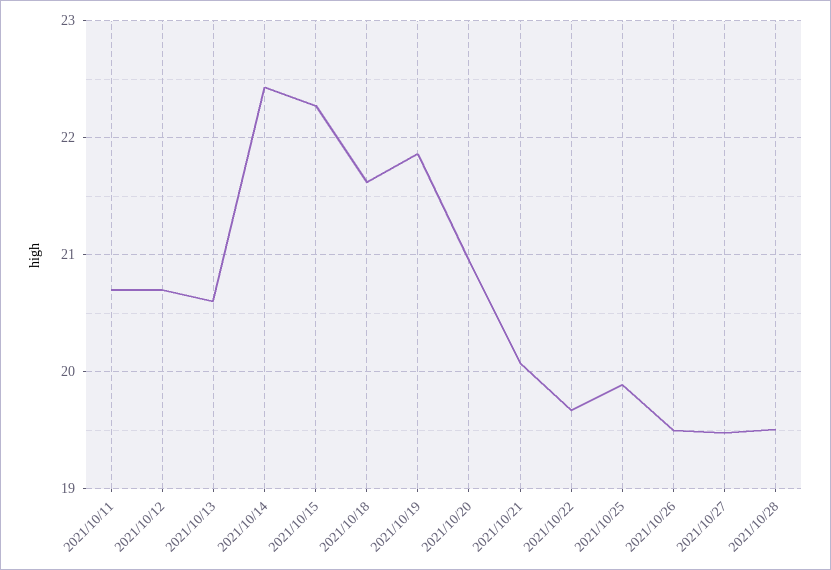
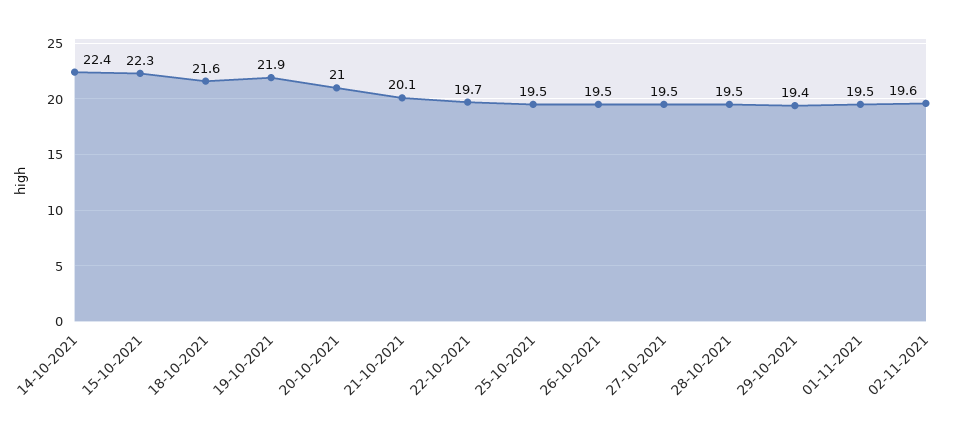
2021/10/11: 20.7 -> none
2021/10/12: 20.7 -> none
2021/10/13: 20.6 -> none
2021/10/25: 19.9 -> 19.5
29-10-2021: none -> 19.4
01-11-2021: none -> 19.5
02-11-2021: none -> 19.6

